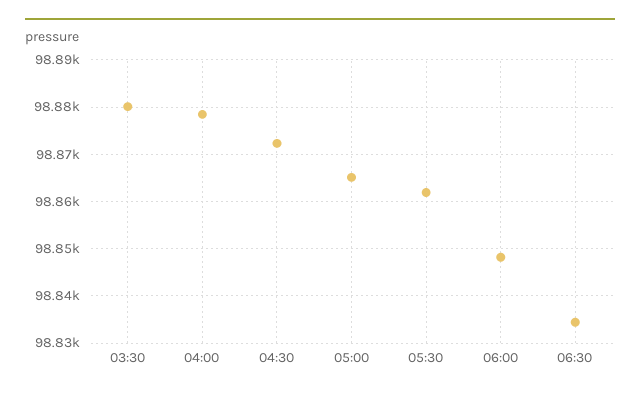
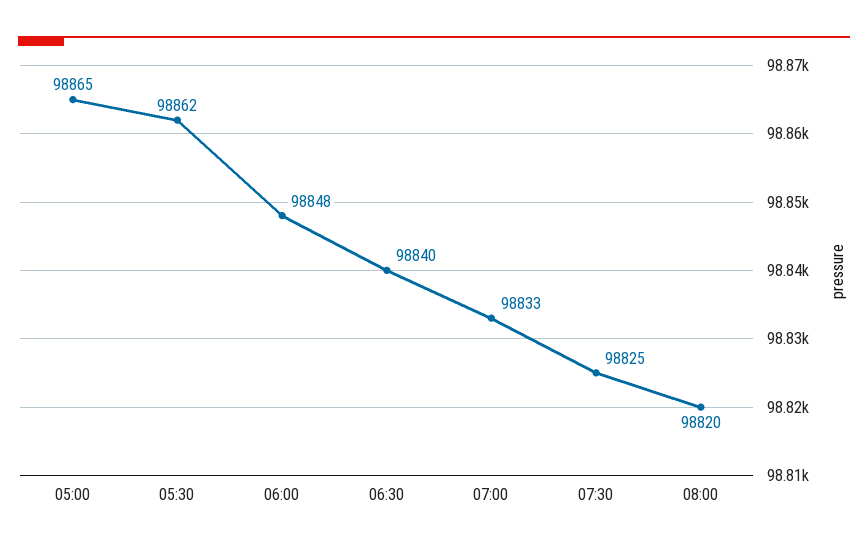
03:30: 98880 -> none
04:00: 98878 -> none
04:30: 98872 -> none
06:30: 98834 -> 98840
07:00: none -> 98833
07:30: none -> 98825
08:00: none -> 98820

